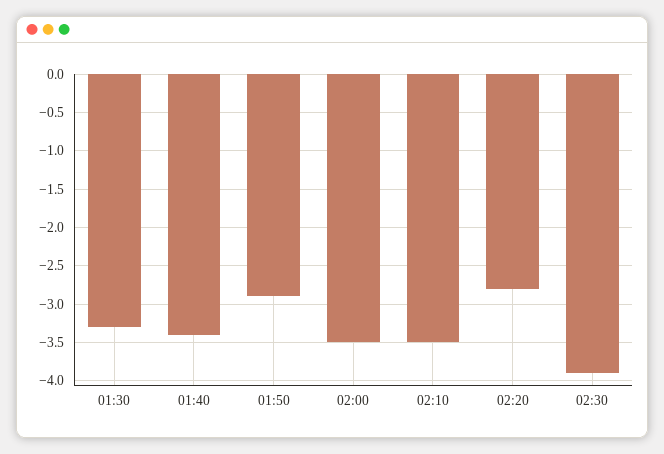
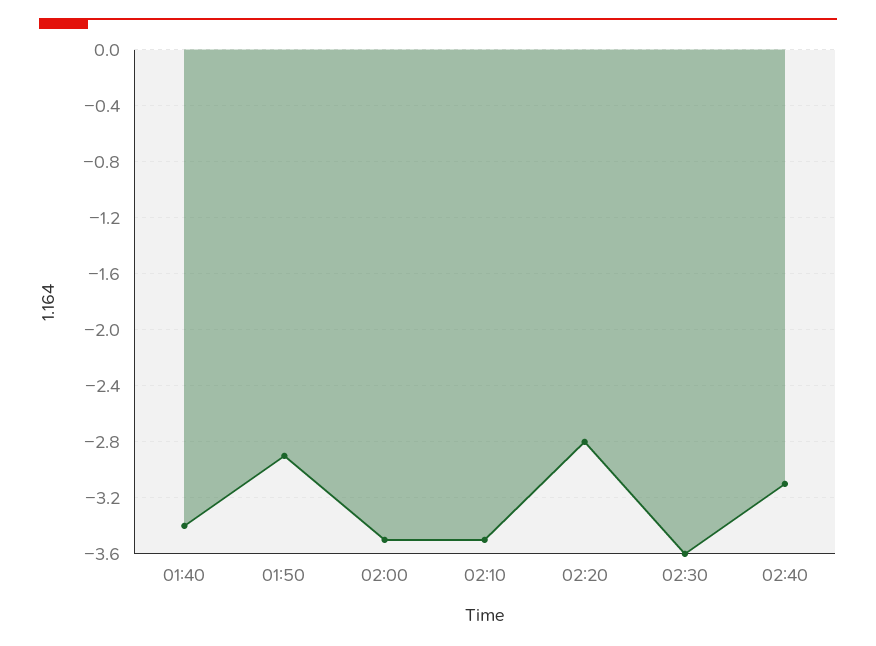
01:30: -3.3 -> none
02:30: -3.9 -> -3.6
02:40: none -> -3.1

